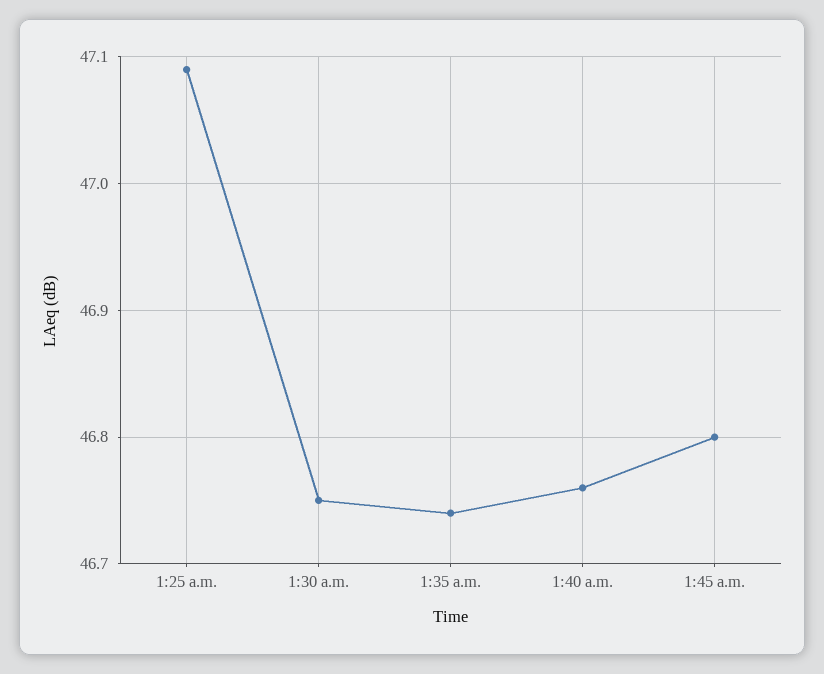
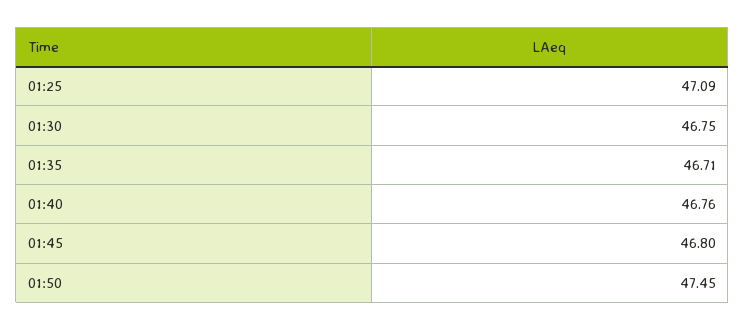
1:35 a.m.: 46.74 -> 46.71
01:50: none -> 47.45

